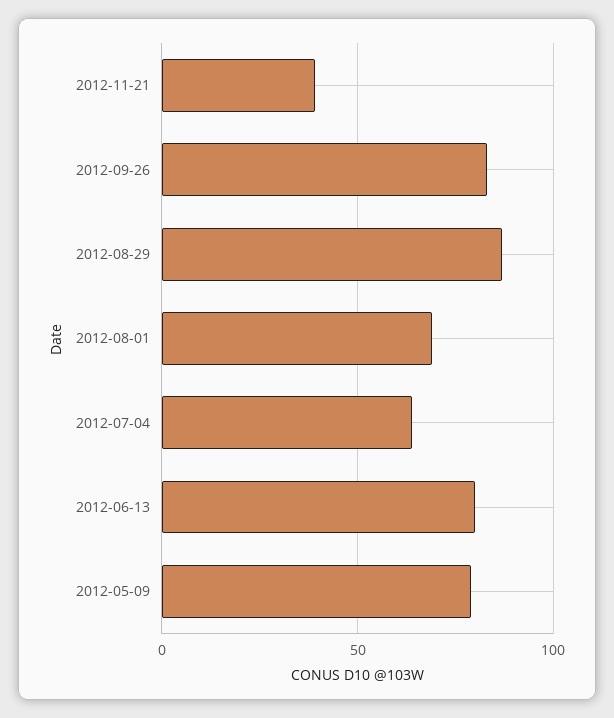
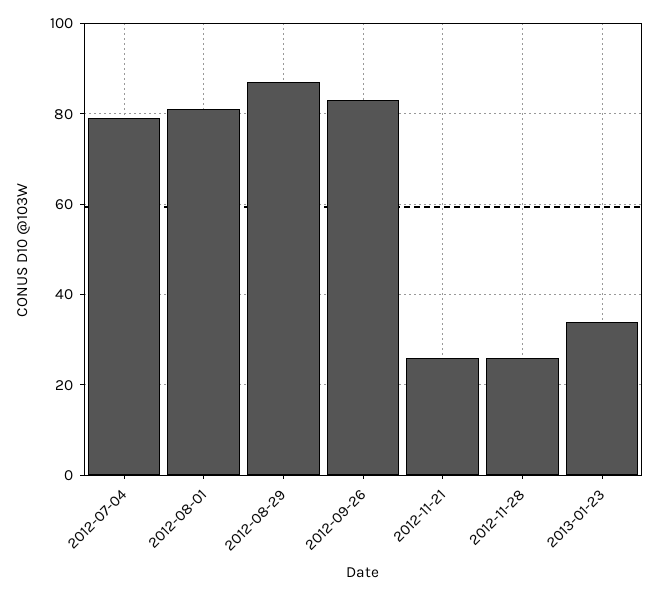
2012-11-21: 40 -> 25
2012-08-01: 70 -> 80
2012-07-04: 65 -> 80
2012-06-13: 80 -> none
2012-05-09: 80 -> none
2012-11-28: none -> 25
2013-01-23: none -> 35

